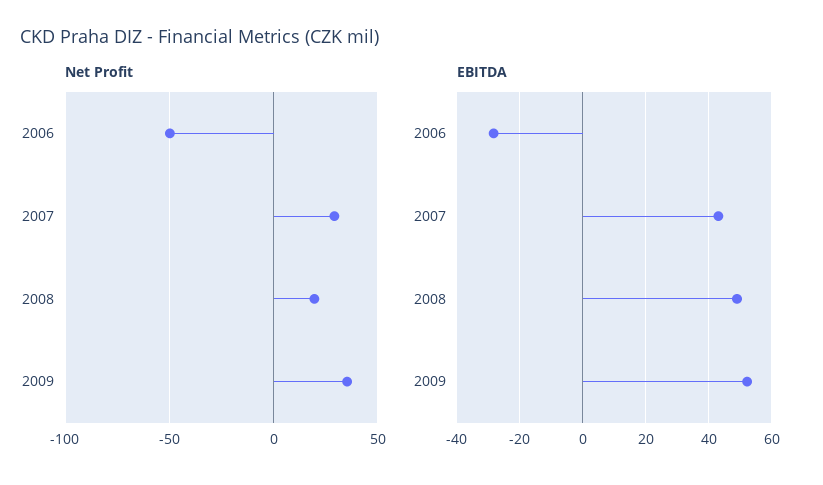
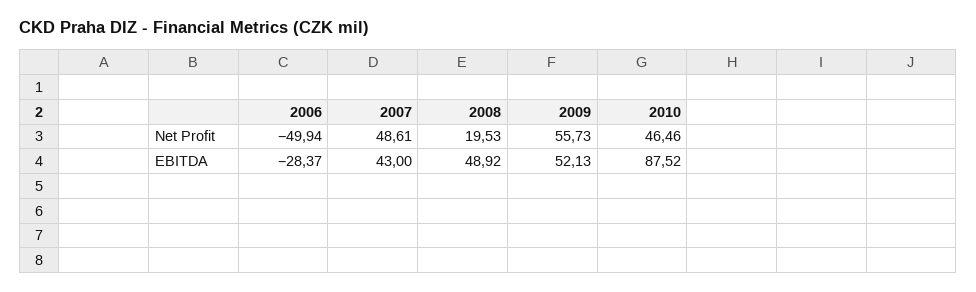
Net Profit, 2007: 30 -> 48.61
Net Profit, 2009: 35 -> 55.73
Net Profit, 2010: none -> 46.46
EBITDA, 2010: none -> 87.52

